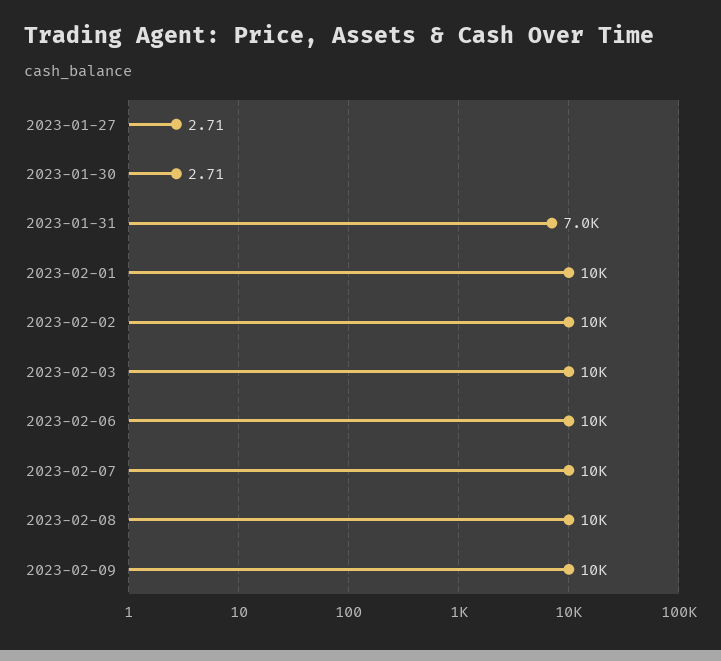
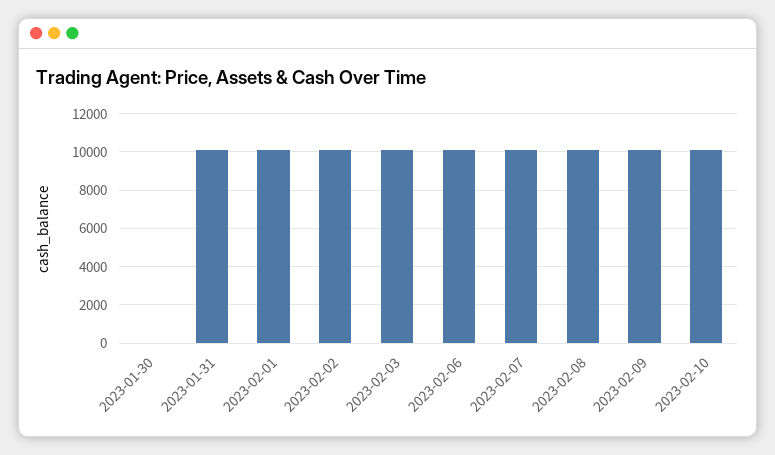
2023-01-27: 2.71 -> none
2023-01-31: 7000 -> 10000
2023-02-10: none -> 10000

